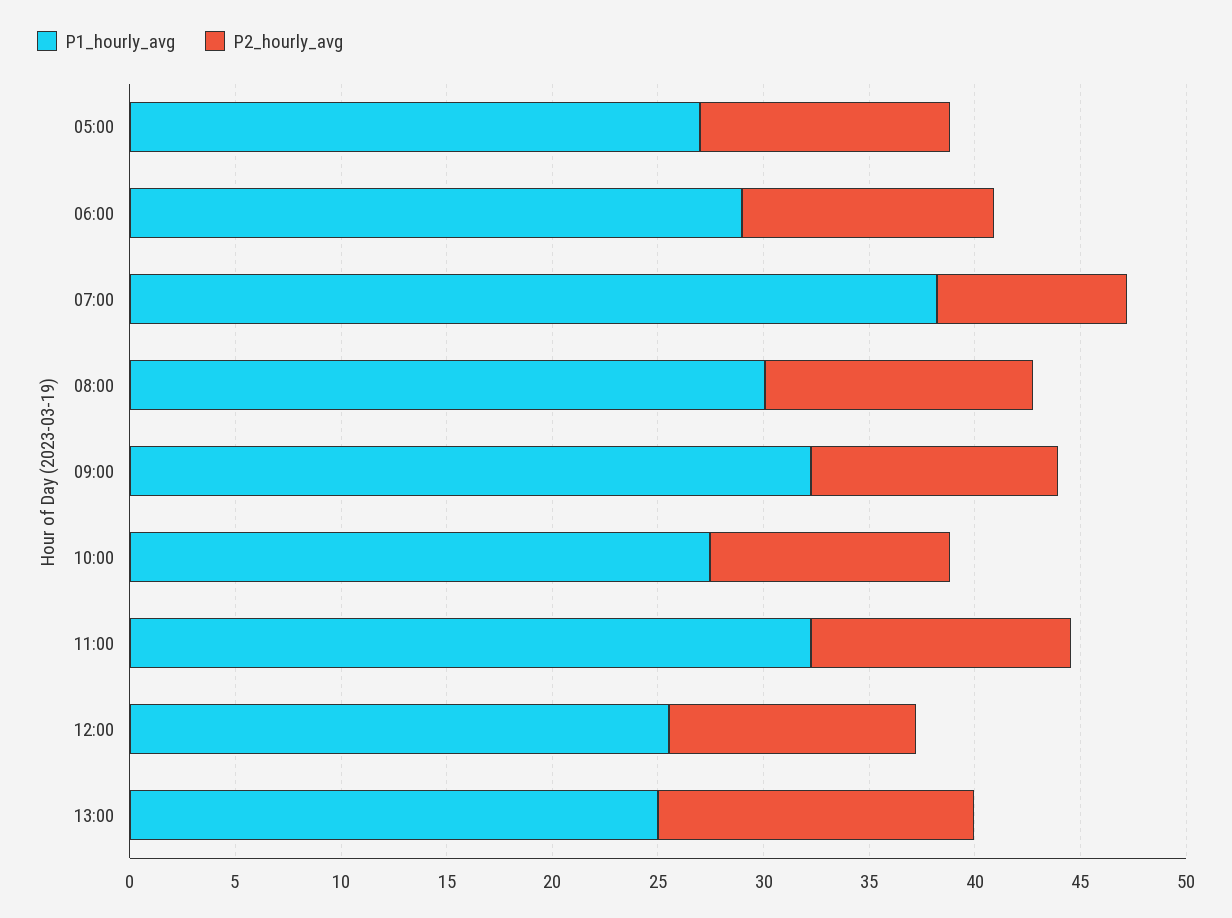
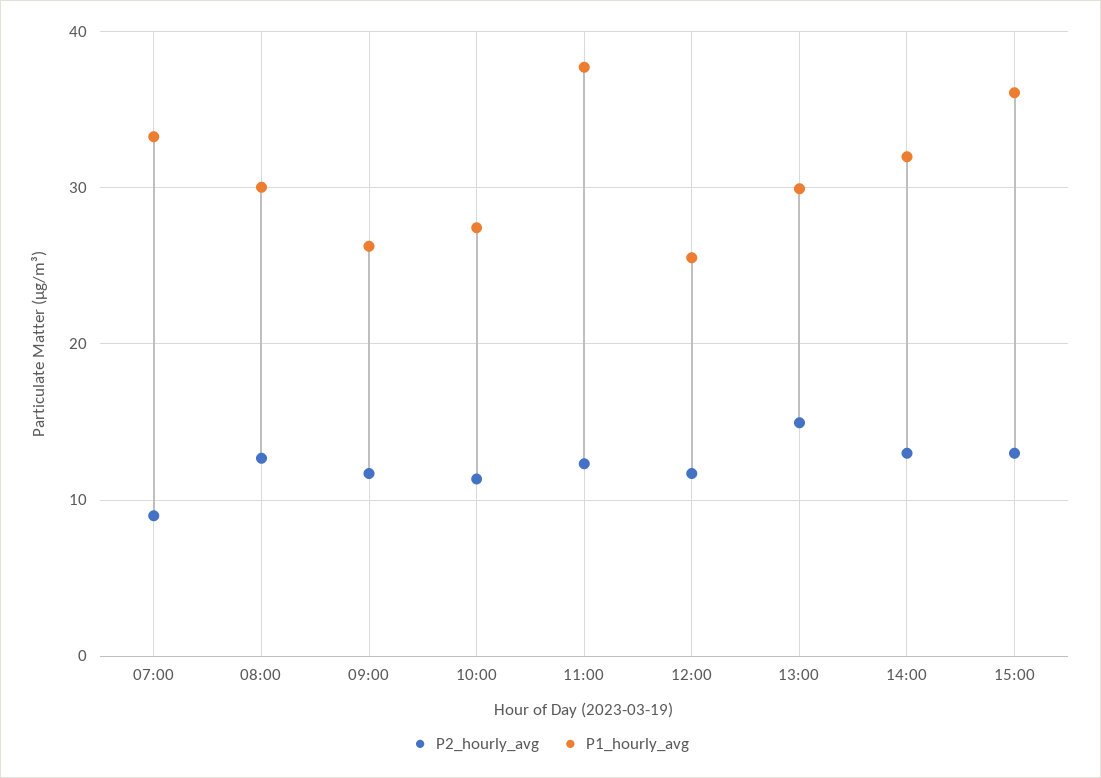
P1_hourly_avg, 05:00: 27 -> none
P2_hourly_avg, 05:00: 12 -> none
P1_hourly_avg, 06:00: 29 -> none
P2_hourly_avg, 06:00: 12 -> none
P1_hourly_avg, 07:00: 38 -> 33
P1_hourly_avg, 09:00: 32 -> 26
P1_hourly_avg, 11:00: 32 -> 38
P1_hourly_avg, 13:00: 25 -> 30
P2_hourly_avg, 14:00: none -> 13
P1_hourly_avg, 14:00: none -> 32
P2_hourly_avg, 15:00: none -> 13
P1_hourly_avg, 15:00: none -> 36

